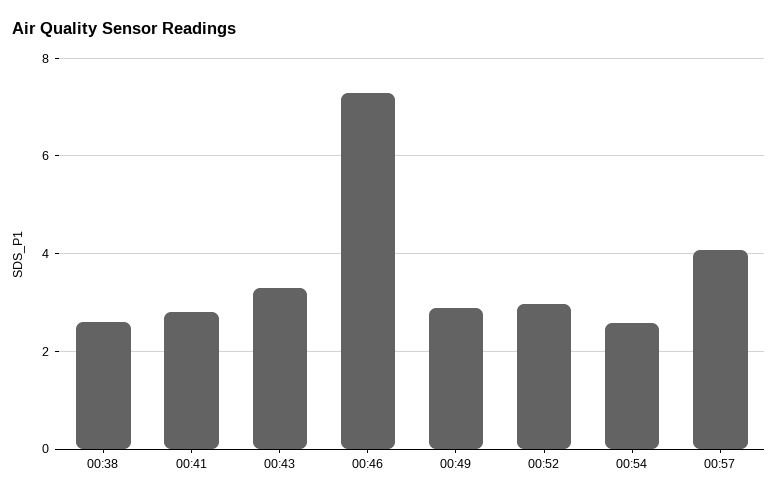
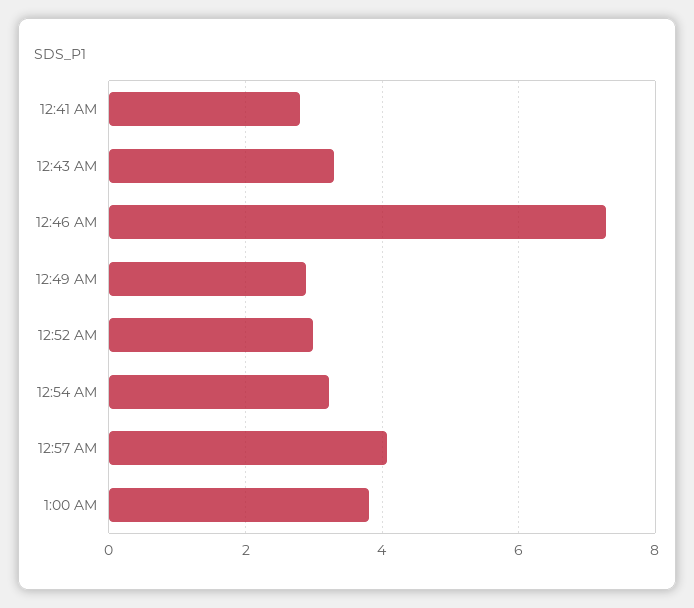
00:38: 2.6 -> none
00:54: 2.6 -> 3.2
1:00 AM: none -> 3.8

